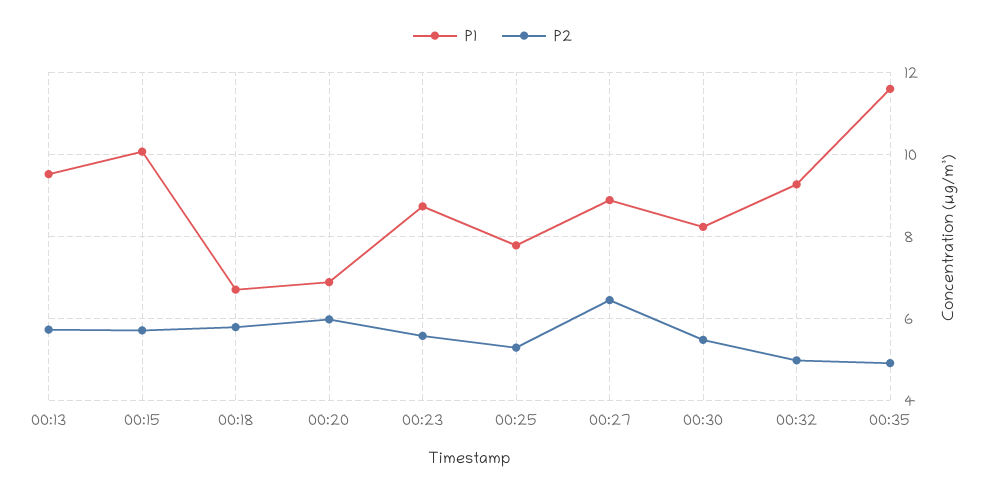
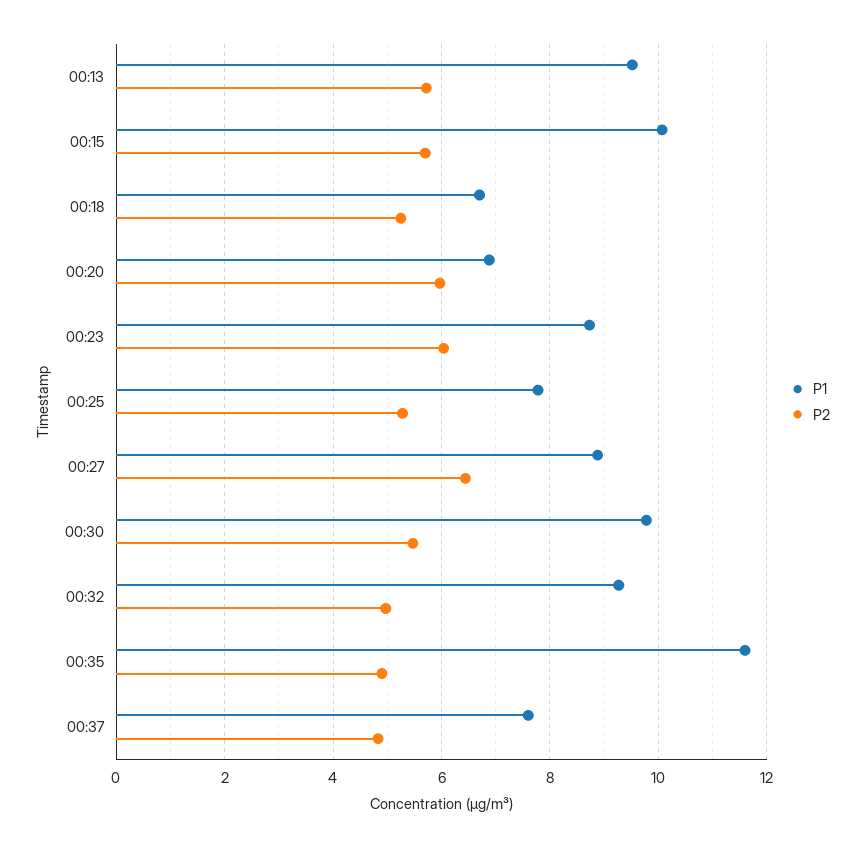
P2, 00:18: 5.8 -> 5.2
P2, 00:23: 5.6 -> 6
P1, 00:30: 8.2 -> 9.8
P1, 00:37: none -> 7.6
P2, 00:37: none -> 4.8

